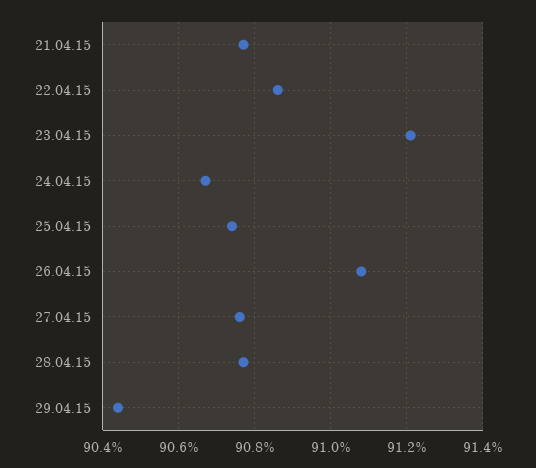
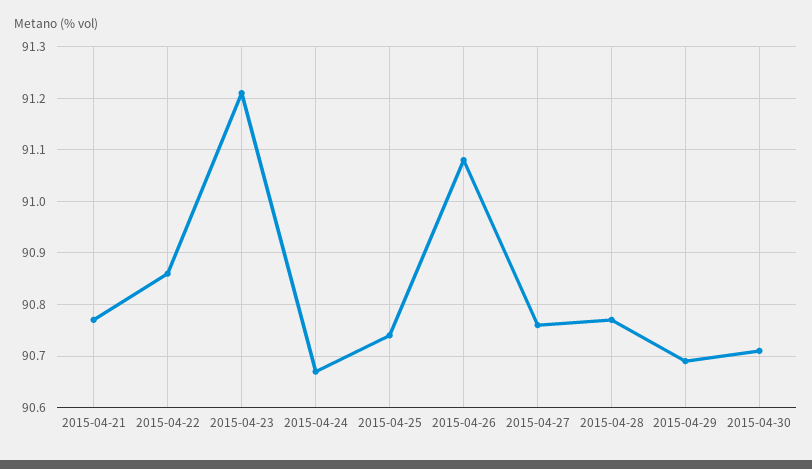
29.04.15: 90.45 -> 90.7
2015-04-30: none -> 90.7

